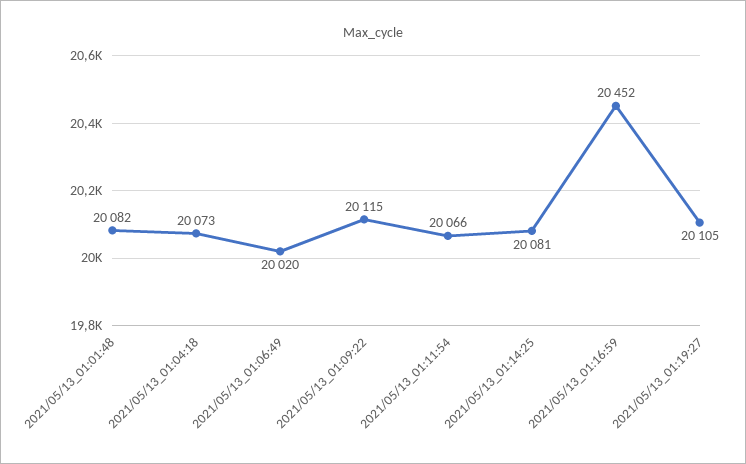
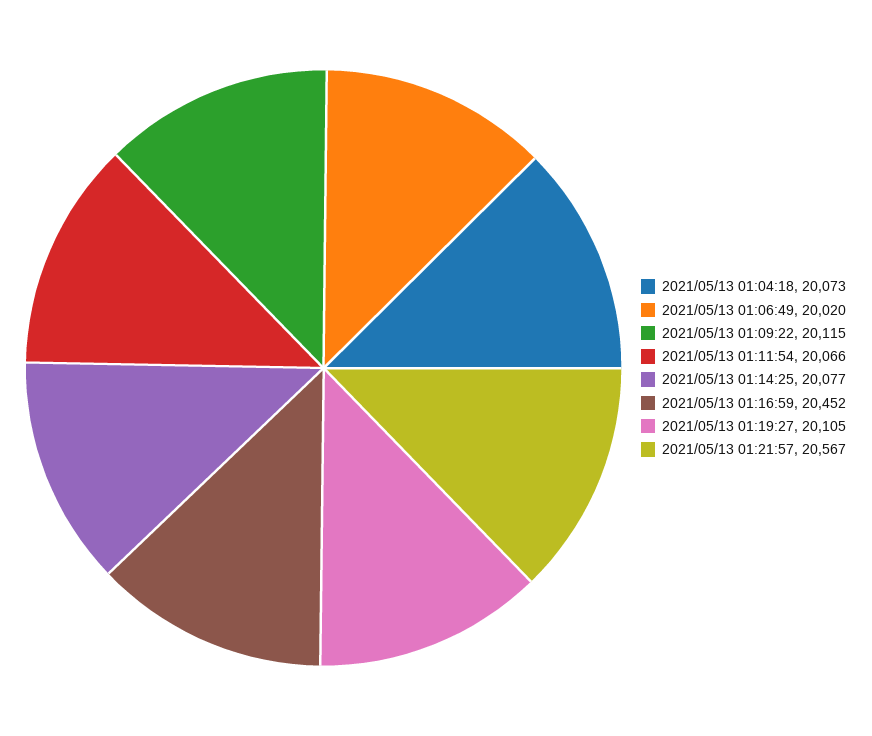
2021/05/13_01:01:48: 20082 -> none
2021/05/13_01:14:25: 20081 -> 20077
2021/05/13 01:21:57: none -> 20567

